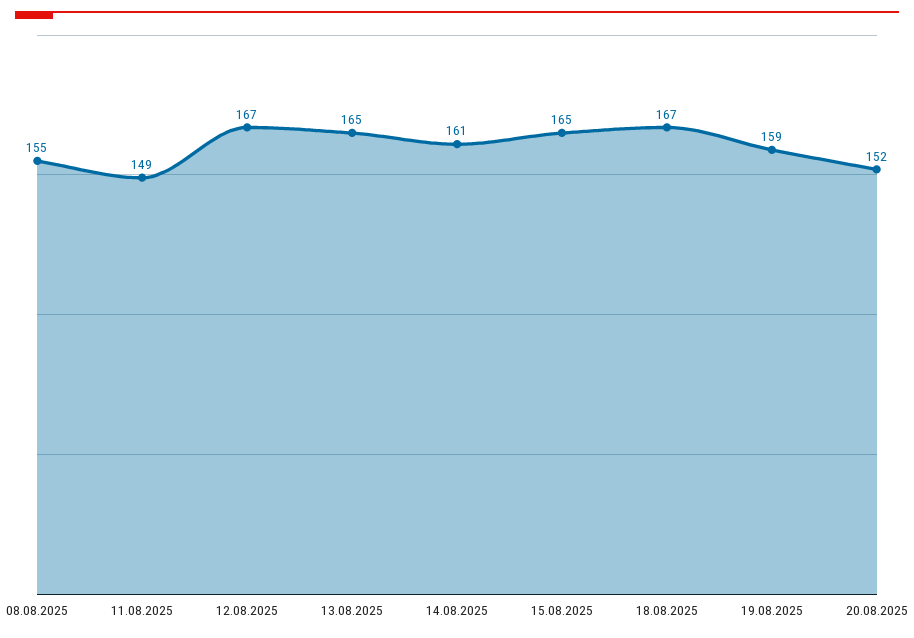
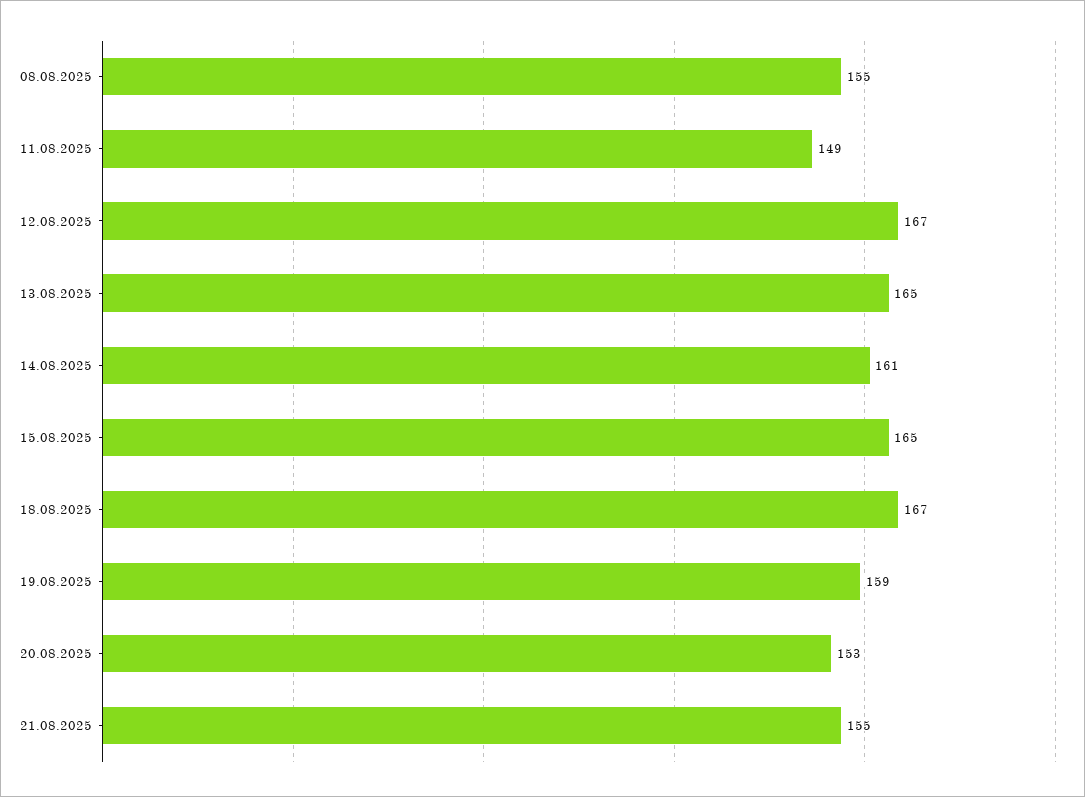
20.08.2025: 152 -> 153
21.08.2025: none -> 155

